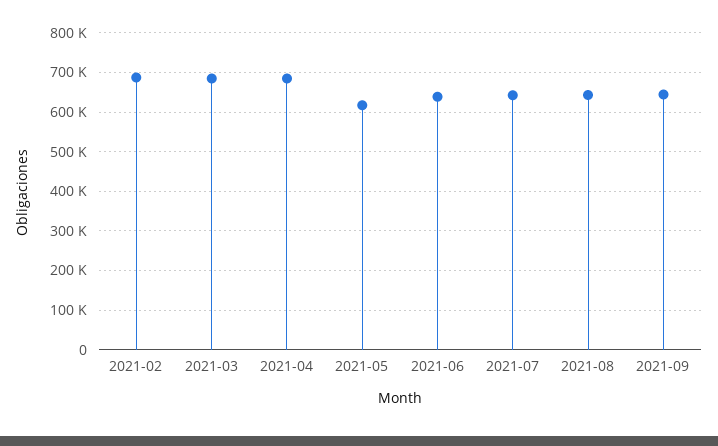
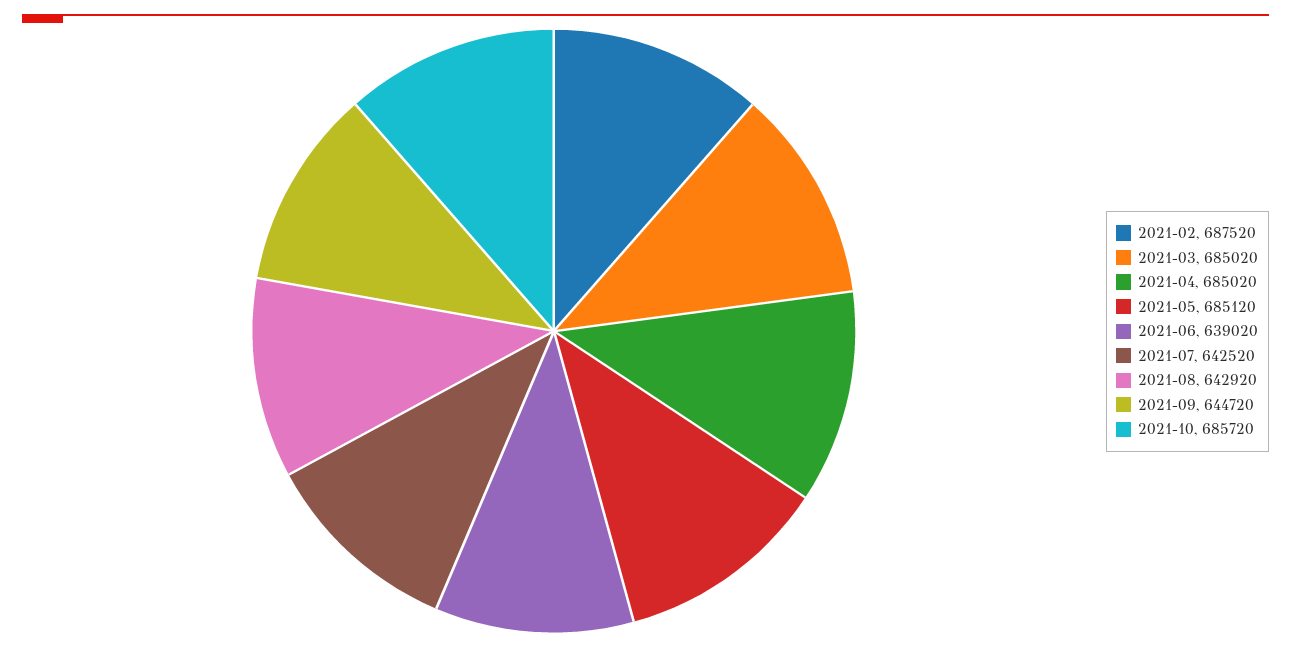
2021-05: 620000 -> 685120
2021-10: none -> 685720

